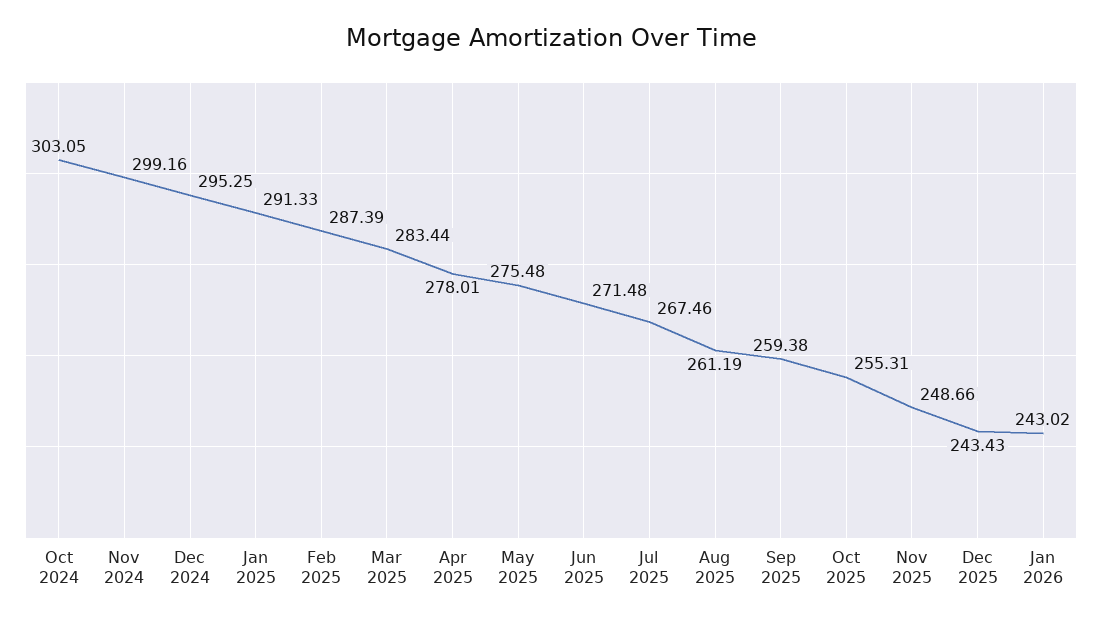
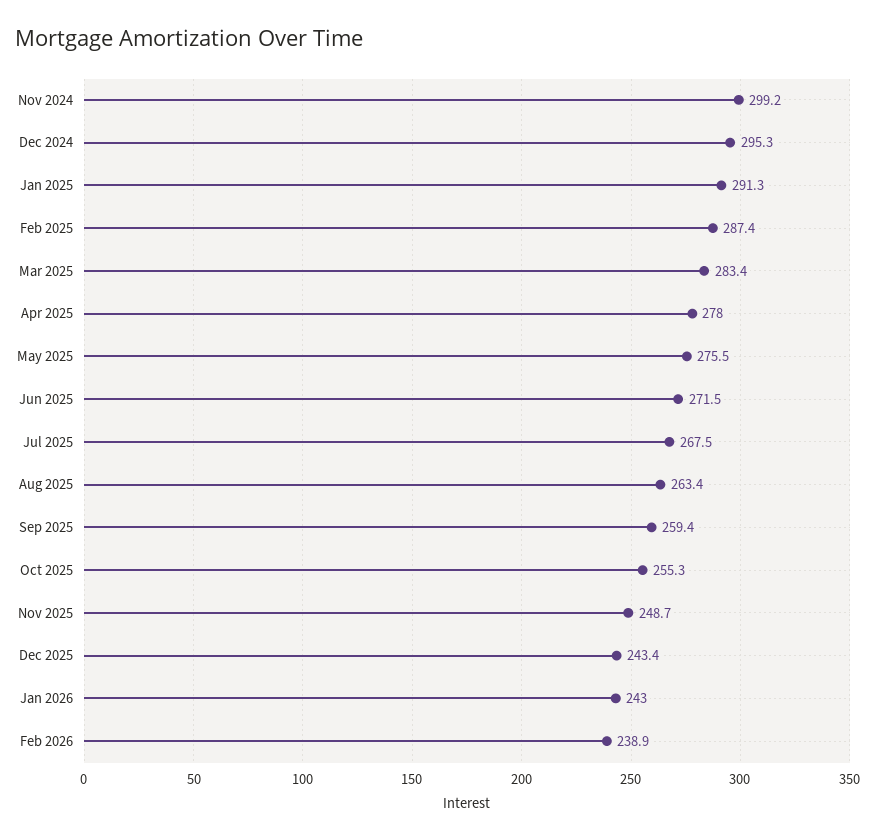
Oct 2024: 303.05 -> none
Aug 2025: 261.19 -> 263.4
Feb 2026: none -> 238.9

